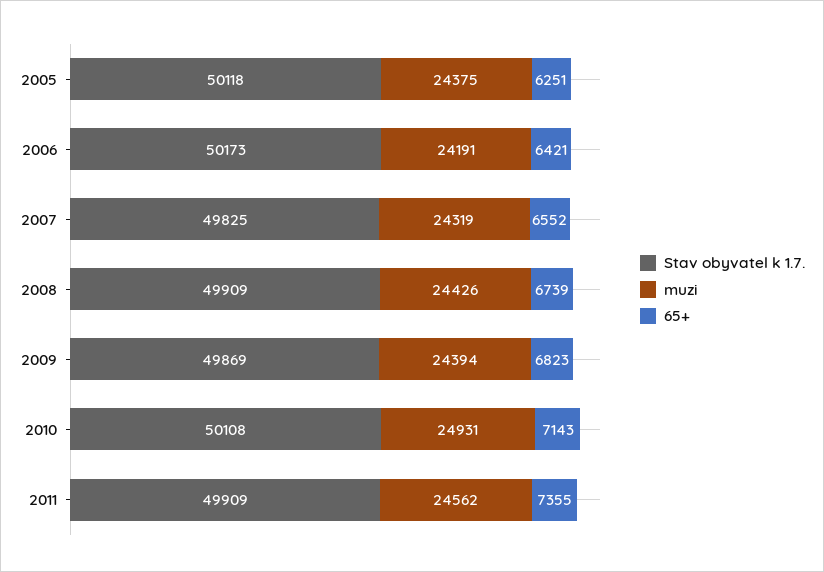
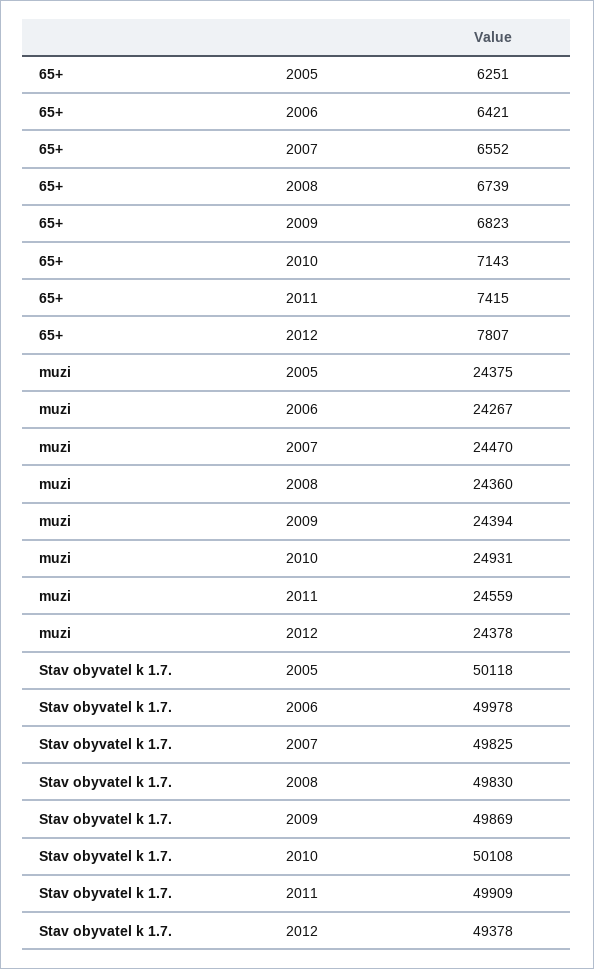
Stav obyvatel k 1.7., 2006: 50173 -> 49978
muzi, 2006: 24191 -> 24267
muzi, 2007: 24319 -> 24470
Stav obyvatel k 1.7., 2008: 49909 -> 49830
muzi, 2008: 24426 -> 24360
muzi, 2011: 24562 -> 24559
65+, 2011: 7355 -> 7415
65+, 2012: none -> 7807
muzi, 2012: none -> 24378
Stav obyvatel k 1.7., 2012: none -> 49378

